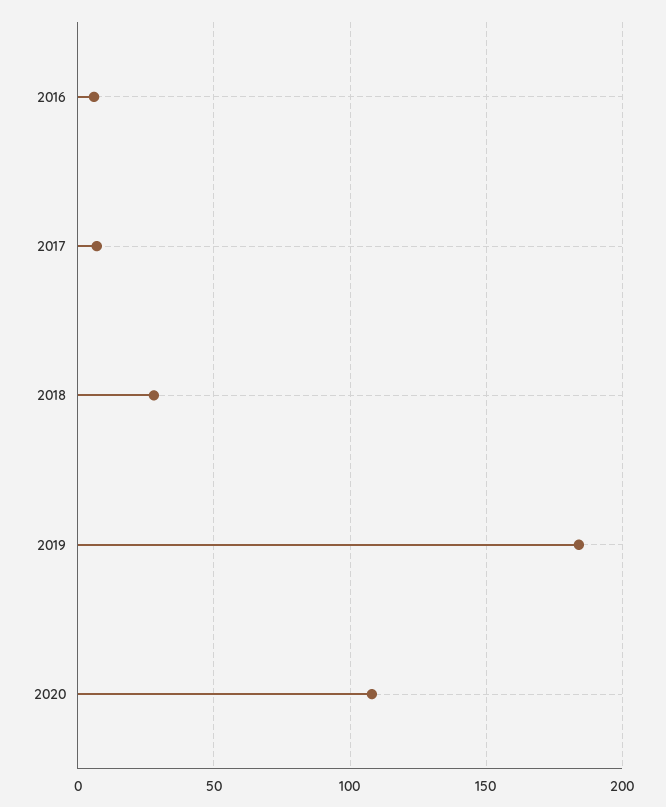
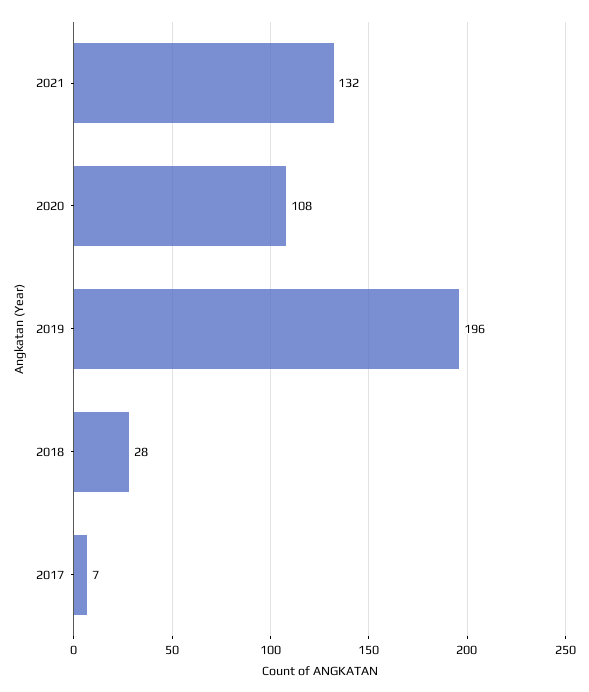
2016: 5 -> none
2019: 185 -> 196
2021: none -> 132

